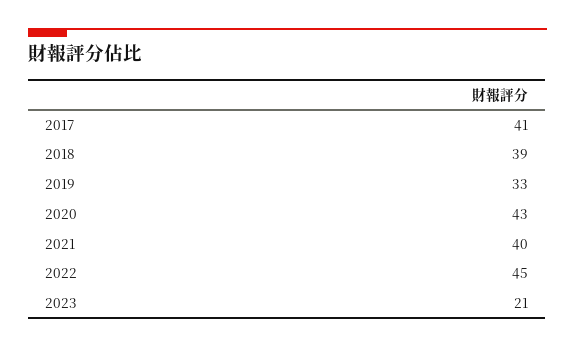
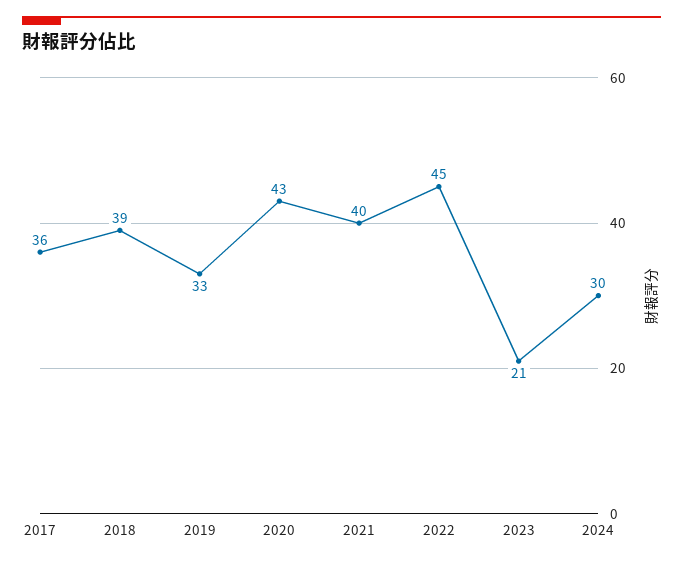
2017: 41 -> 36
2024: none -> 30

